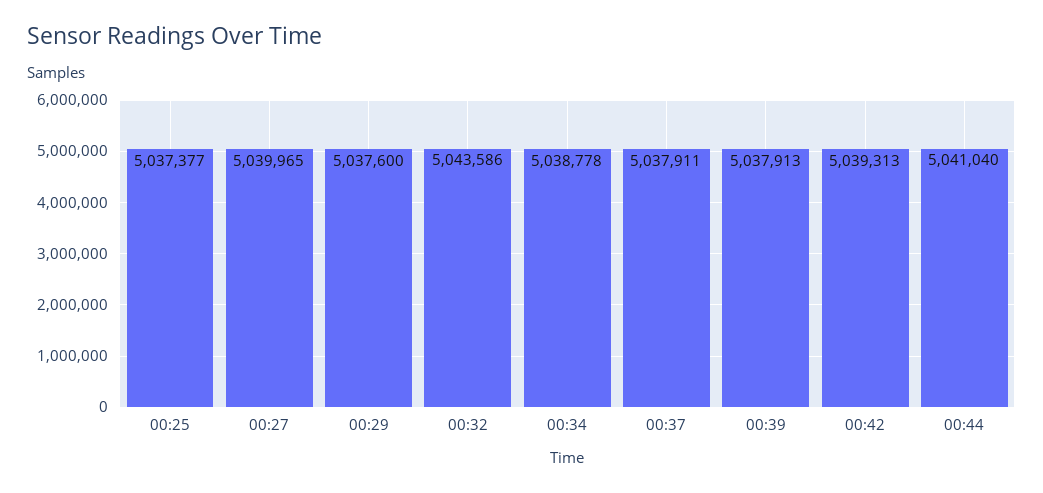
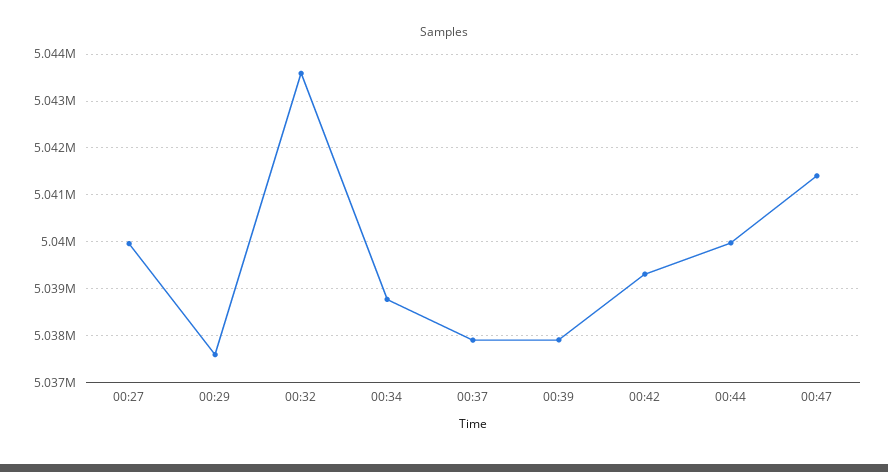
00:25: 5037377 -> none
00:44: 5041040 -> 5040000
00:47: none -> 5041400

